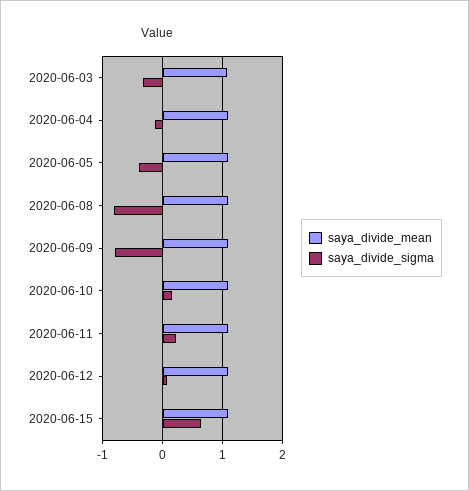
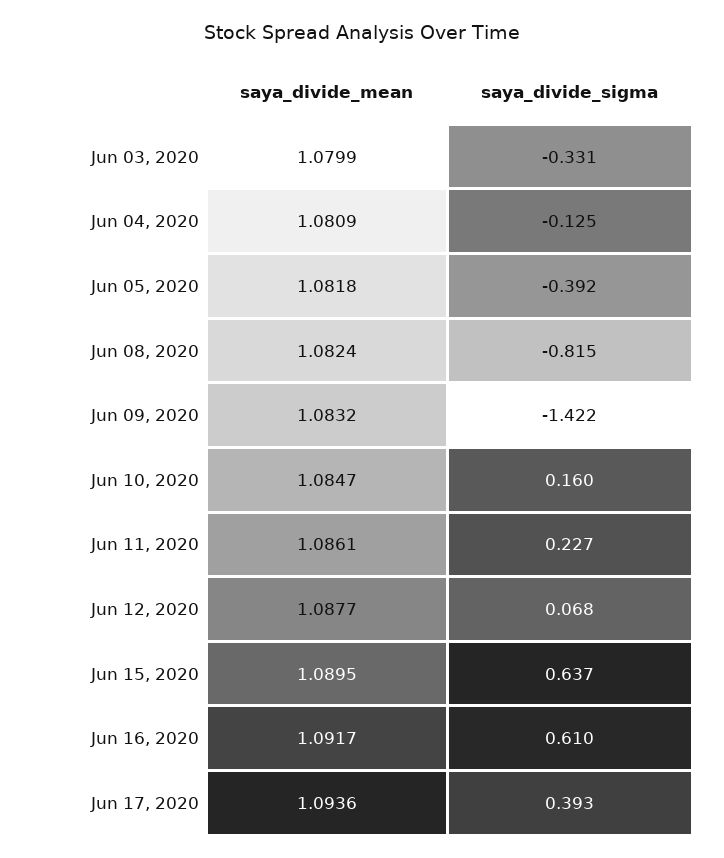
saya_divide_sigma, 2020-06-09: -0.8 -> -1.422
saya_divide_mean, Jun 16, 2020: none -> 1.0917
saya_divide_sigma, Jun 16, 2020: none -> 0.61
saya_divide_mean, Jun 17, 2020: none -> 1.0936
saya_divide_sigma, Jun 17, 2020: none -> 0.393

